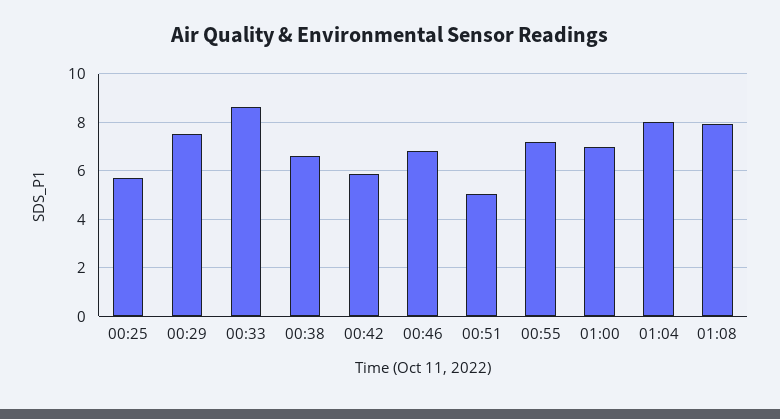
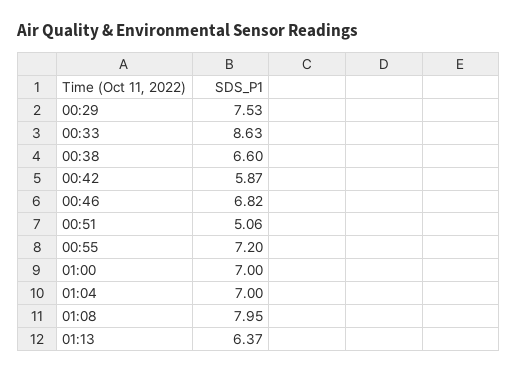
00:25: 5.75 -> none
01:04: 8 -> 7
01:13: none -> 6.37

